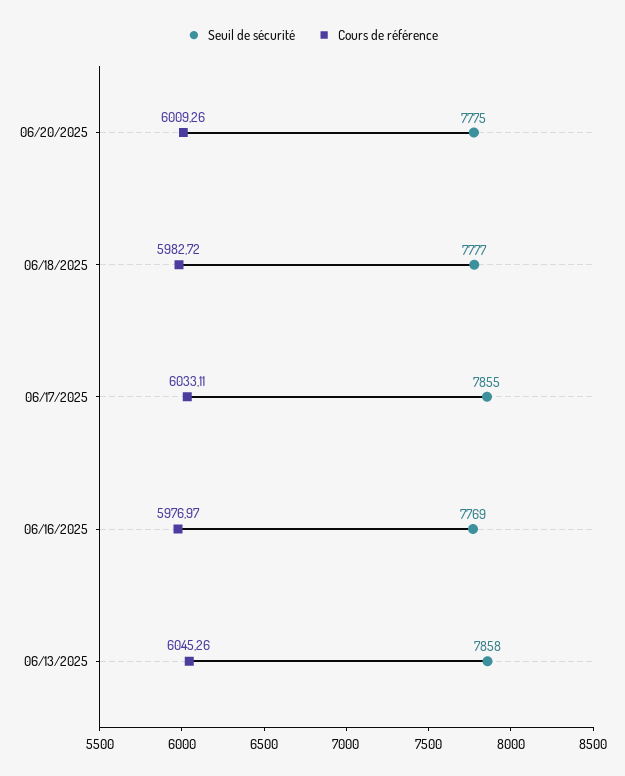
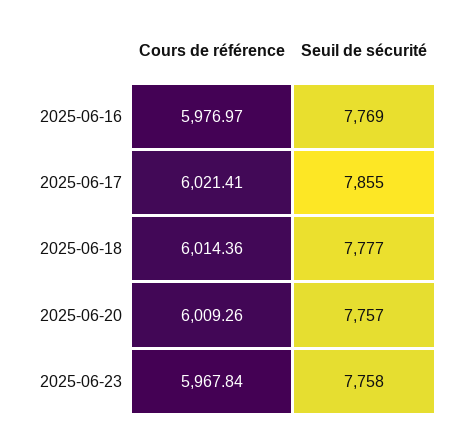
Seuil de sécurité, 06/20/2025: 7775 -> 7757
Cours de référence, 06/18/2025: 5982.72 -> 6014.36
Cours de référence, 06/17/2025: 6033.11 -> 6021.41
Seuil de sécurité, 06/13/2025: 7858 -> none
Cours de référence, 06/13/2025: 6045.26 -> none
Cours de référence, 2025-06-23: none -> 5967.84
Seuil de sécurité, 2025-06-23: none -> 7758

